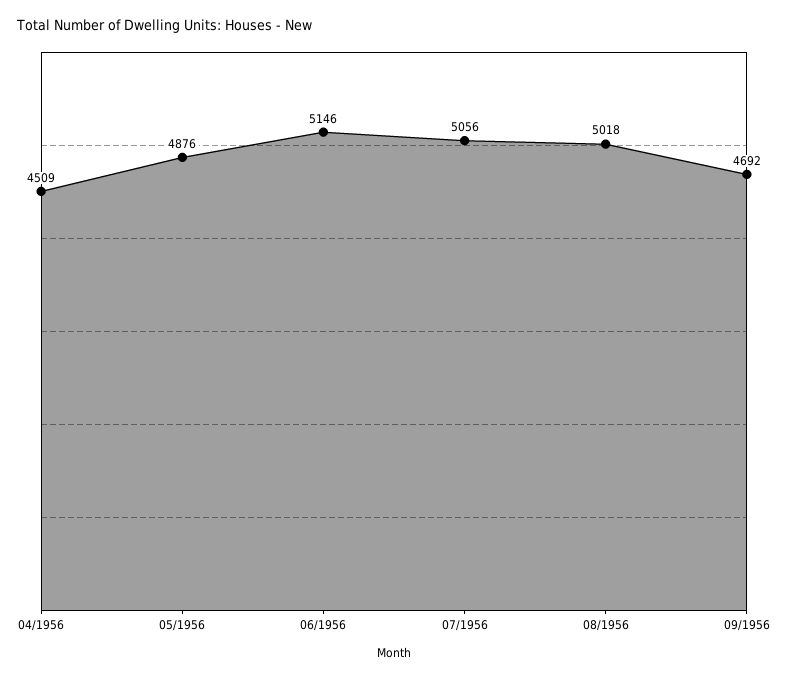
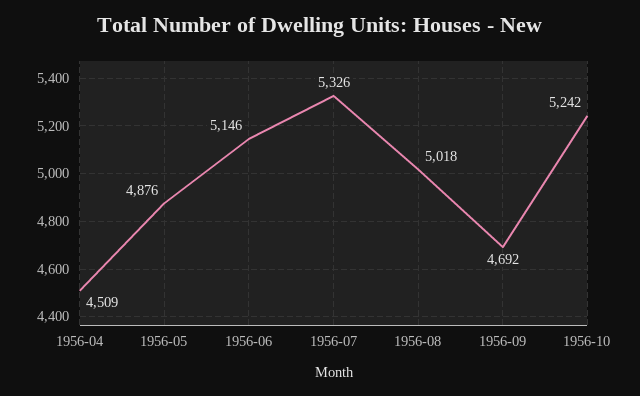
07/1956: 5056 -> 5326
1956-10: none -> 5242

